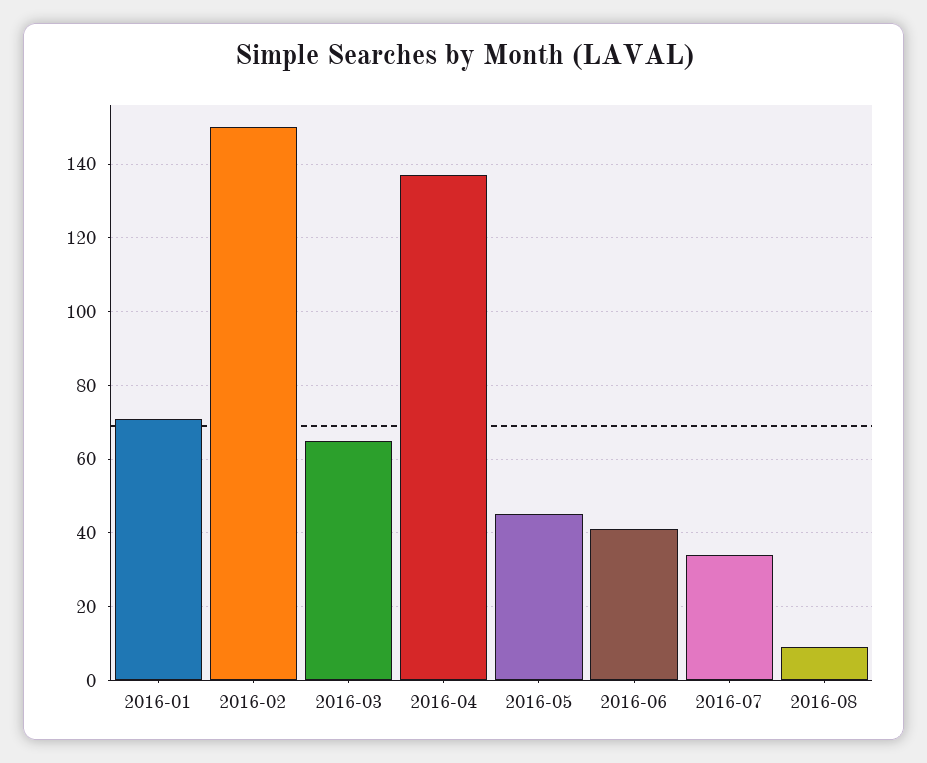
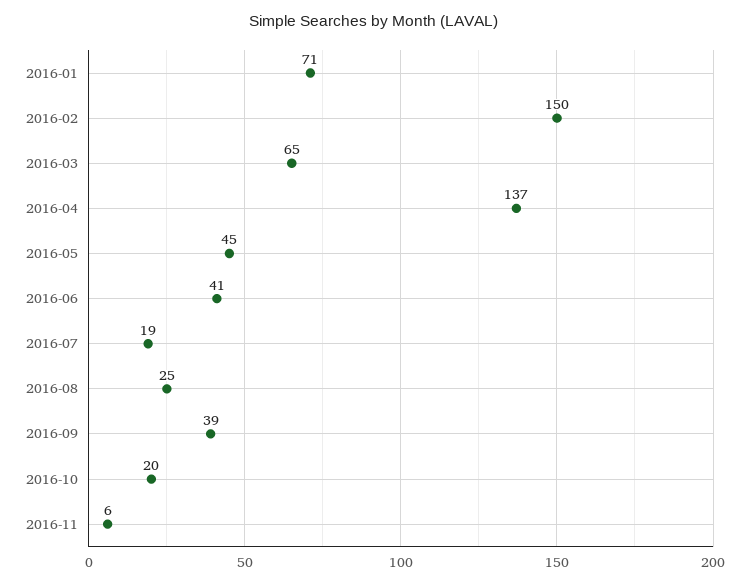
2016-07: 35 -> 19
2016-08: 10 -> 25
2016-09: none -> 39
2016-10: none -> 20
2016-11: none -> 6

